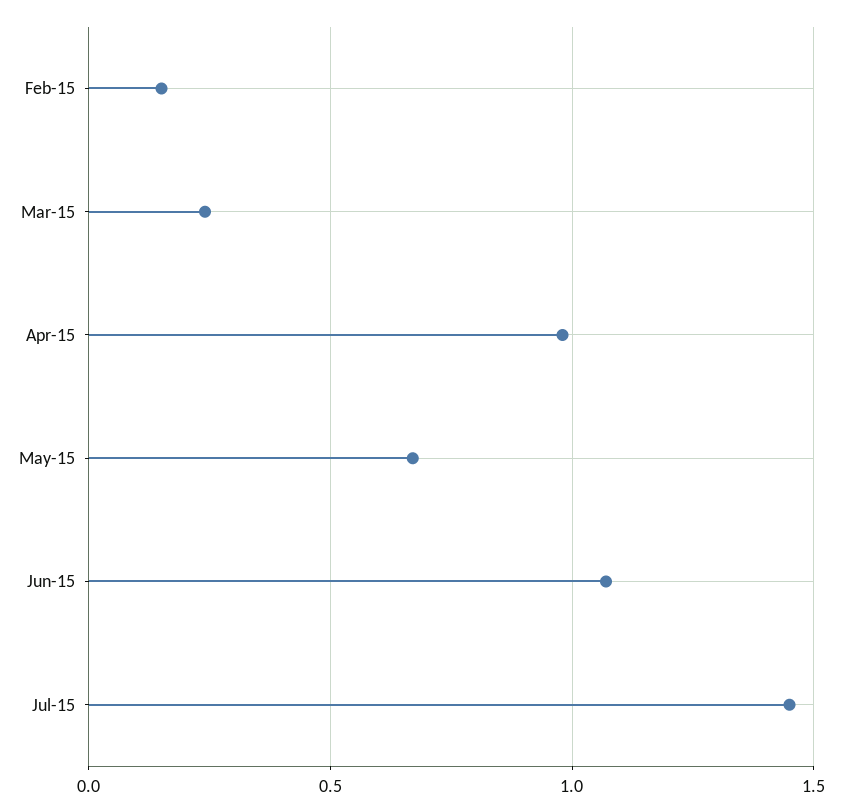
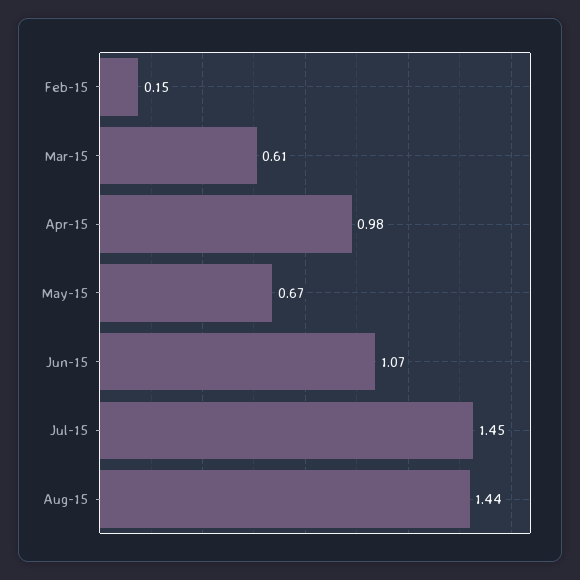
Mar-15: 0.25 -> 0.61
Aug-15: none -> 1.44

